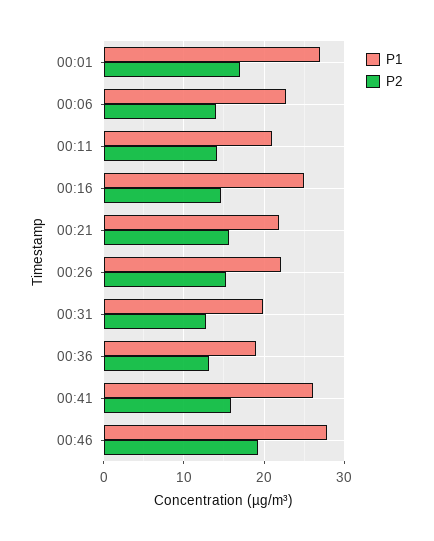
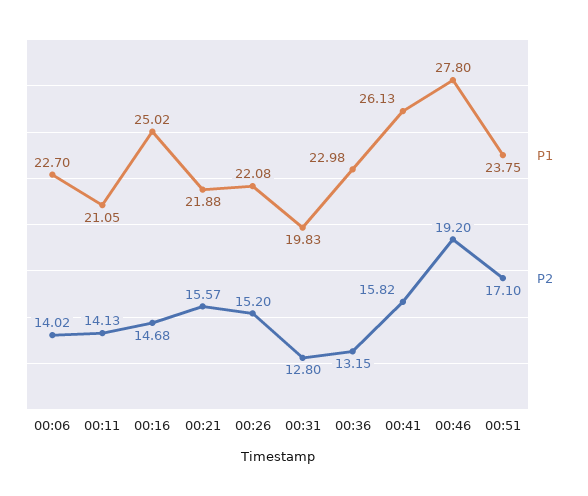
P1, 00:01: 27 -> none
P2, 00:01: 17 -> none
P1, 00:36: 19 -> 22.98
P1, 00:51: none -> 23.75
P2, 00:51: none -> 17.1

